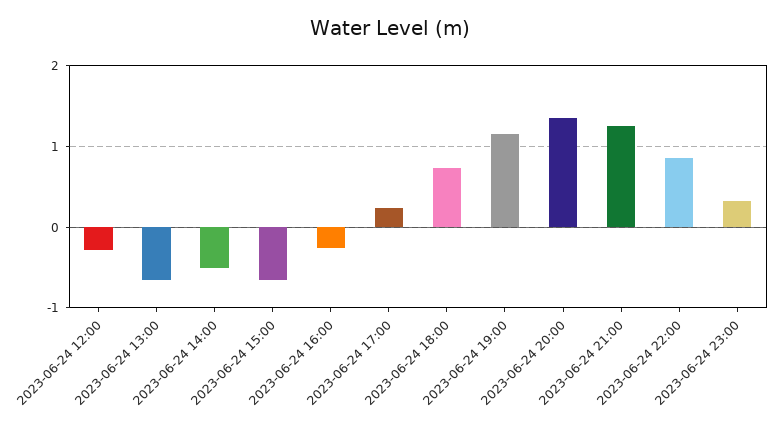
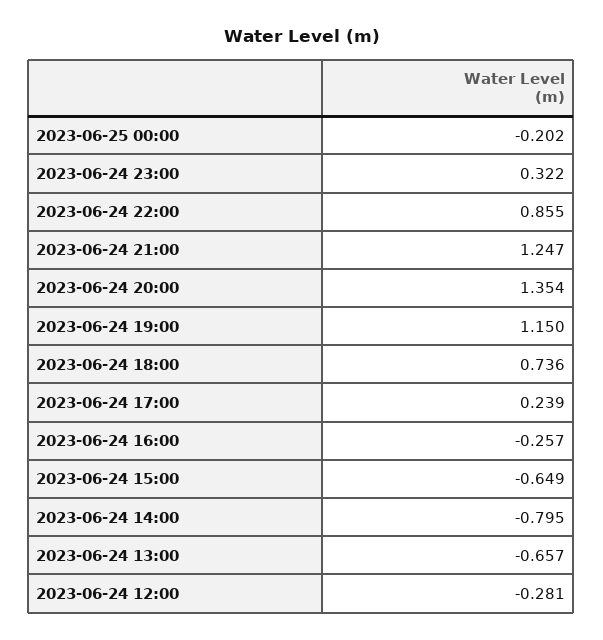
2023-06-24 14:00: -0.5 -> -0.795
2023-06-25 00:00: none -> -0.202

